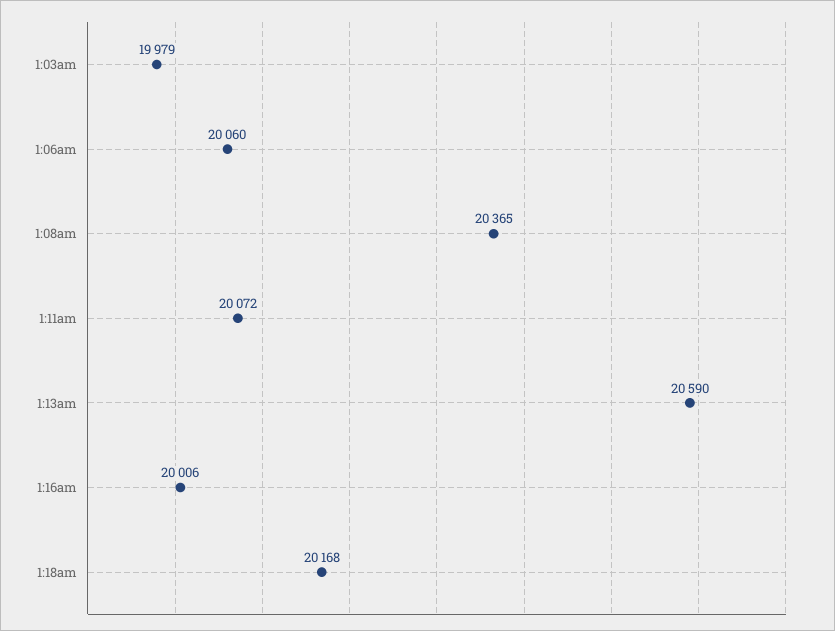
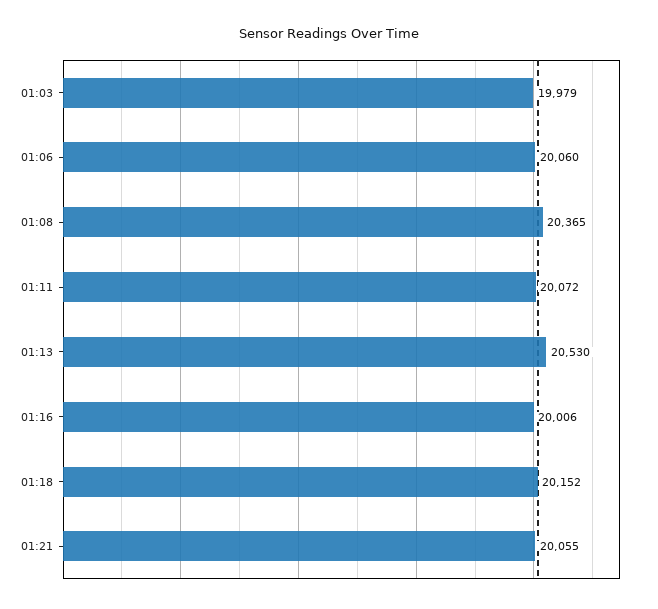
1:13am: 20590 -> 20530
1:18am: 20168 -> 20152
01:21: none -> 20055

